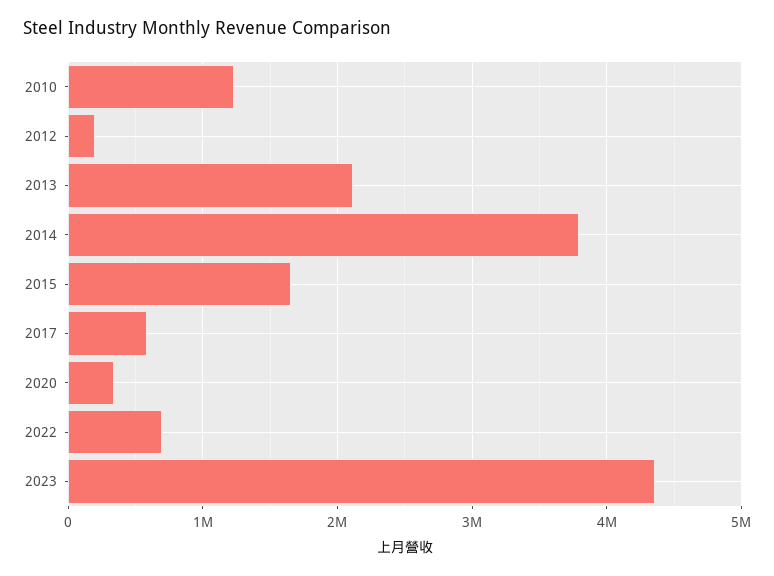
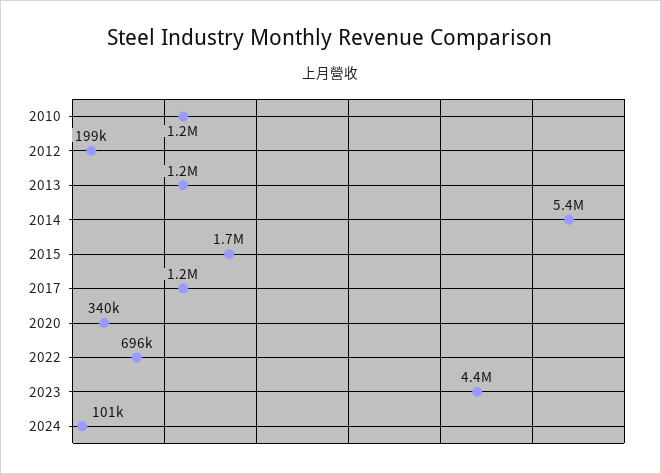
2013: 2100000 -> 1200000
2014: 3800000 -> 5400000
2017: 600000 -> 1200000
2024: none -> 101000

